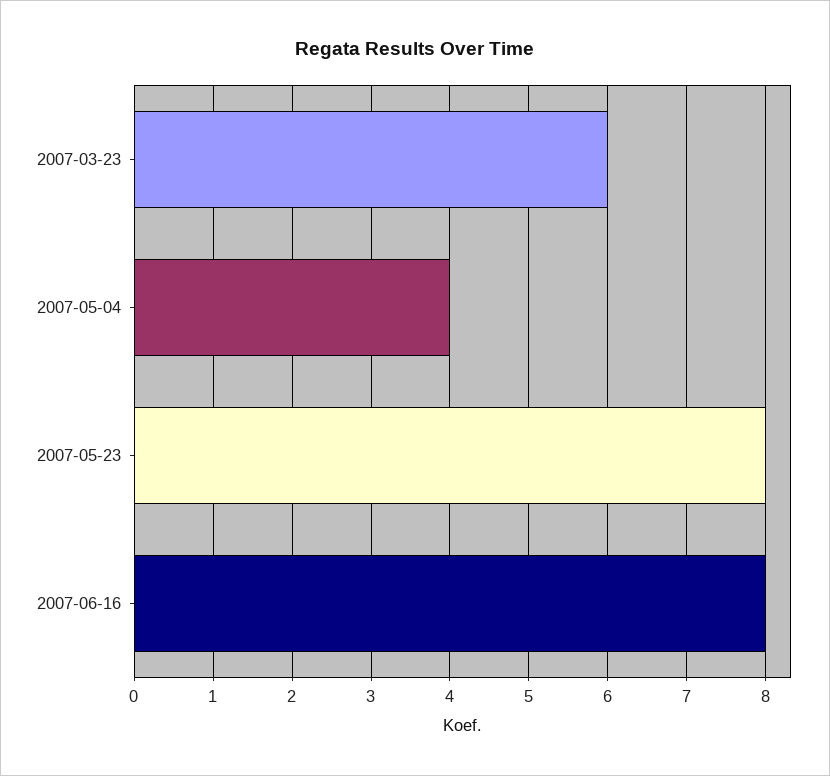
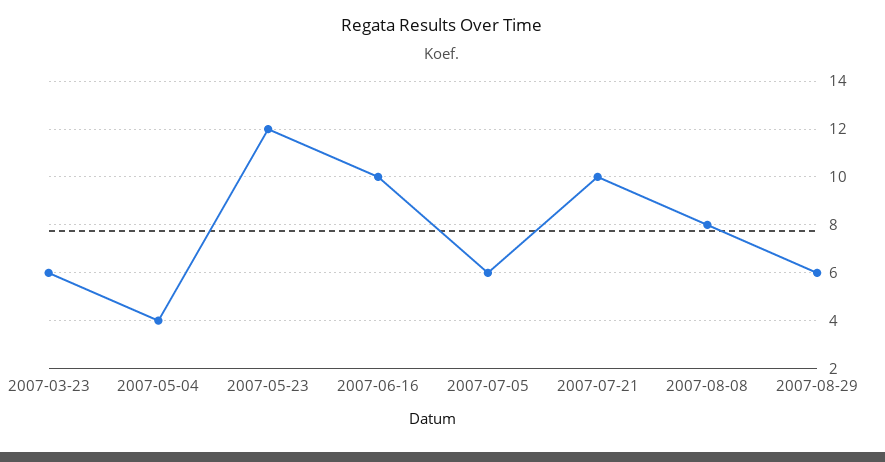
2007-05-23: 8 -> 12
2007-06-16: 8 -> 10
2007-07-05: none -> 6
2007-07-21: none -> 10
2007-08-08: none -> 8
2007-08-29: none -> 6

